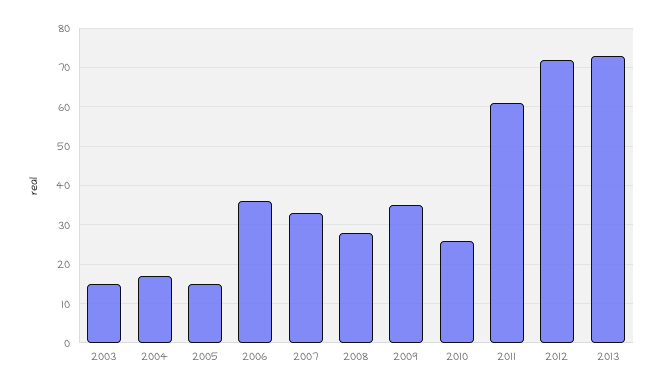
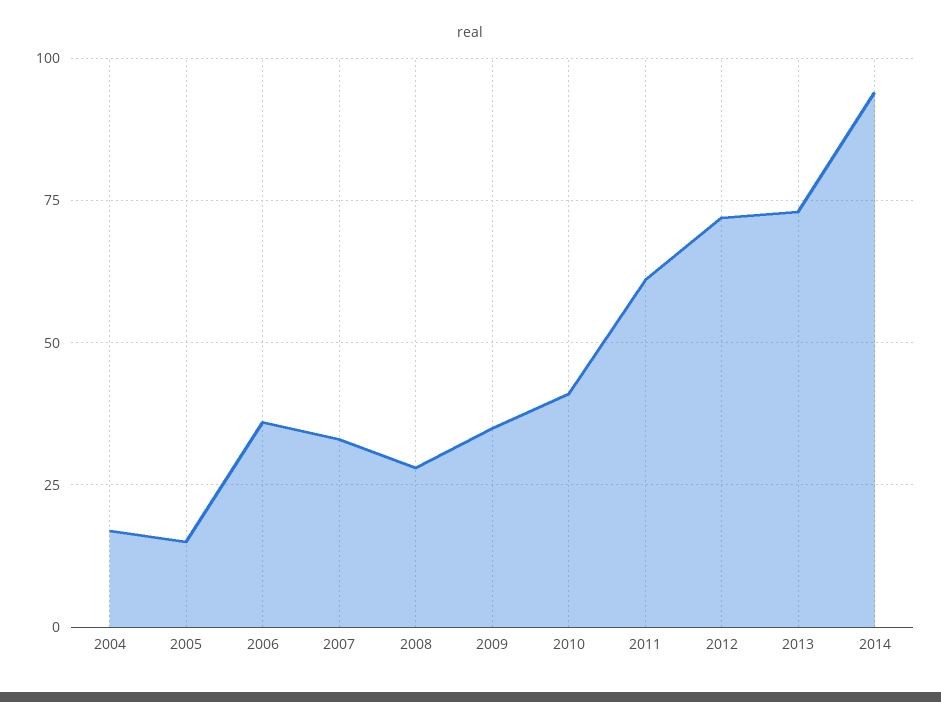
2003: 15 -> none
2010: 25 -> 40
2014: none -> 95

